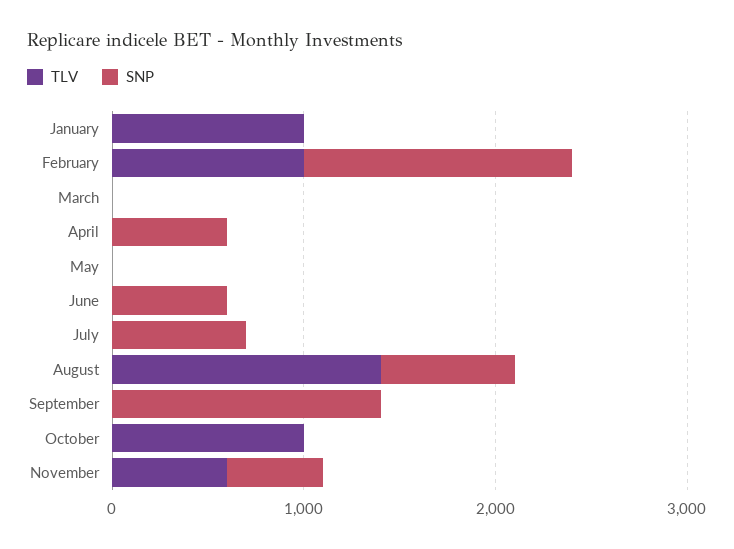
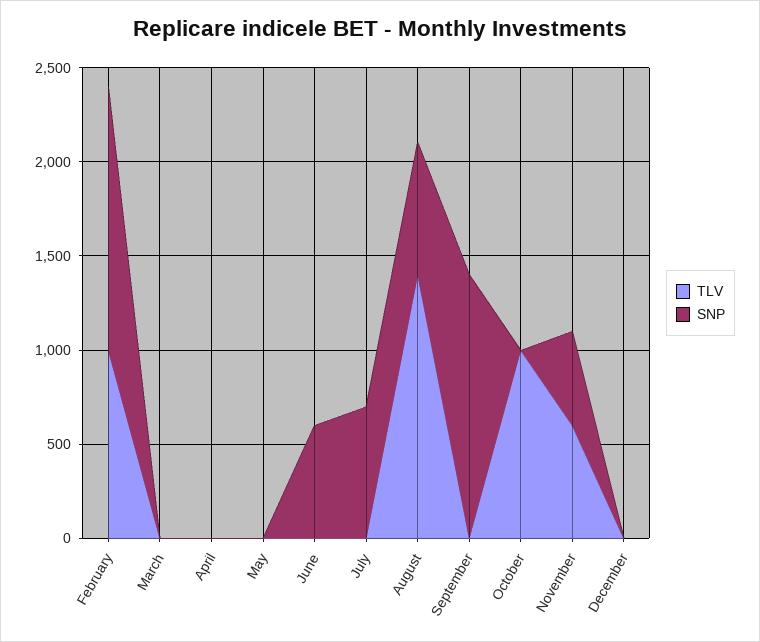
TLV, January: 1000 -> none
SNP, January: 0 -> none
SNP, April: 600 -> 0
TLV, December: none -> 0
SNP, December: none -> 0

